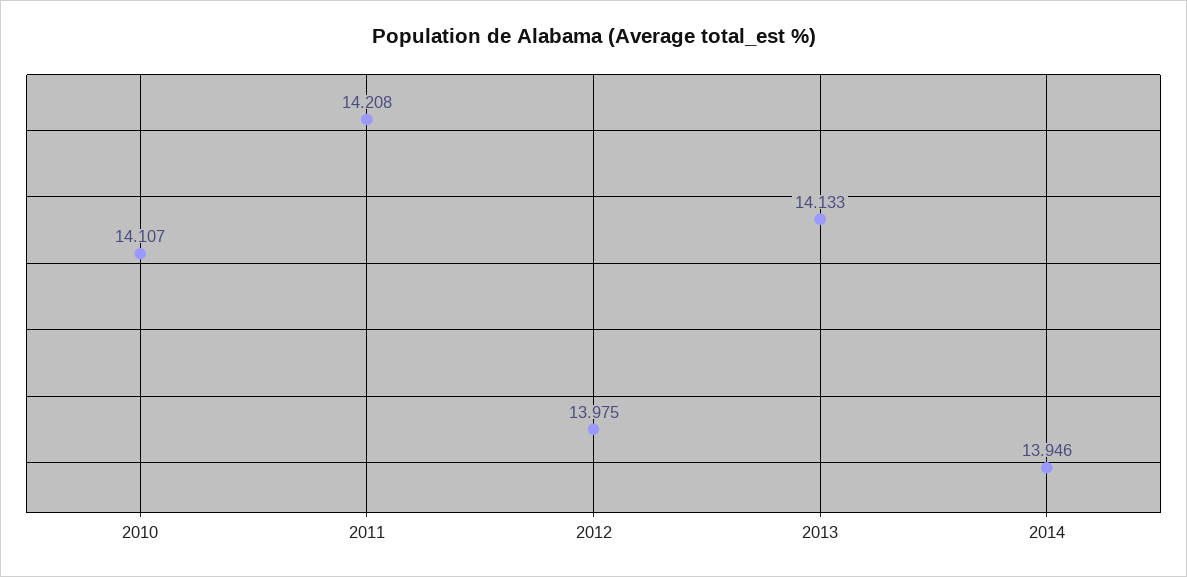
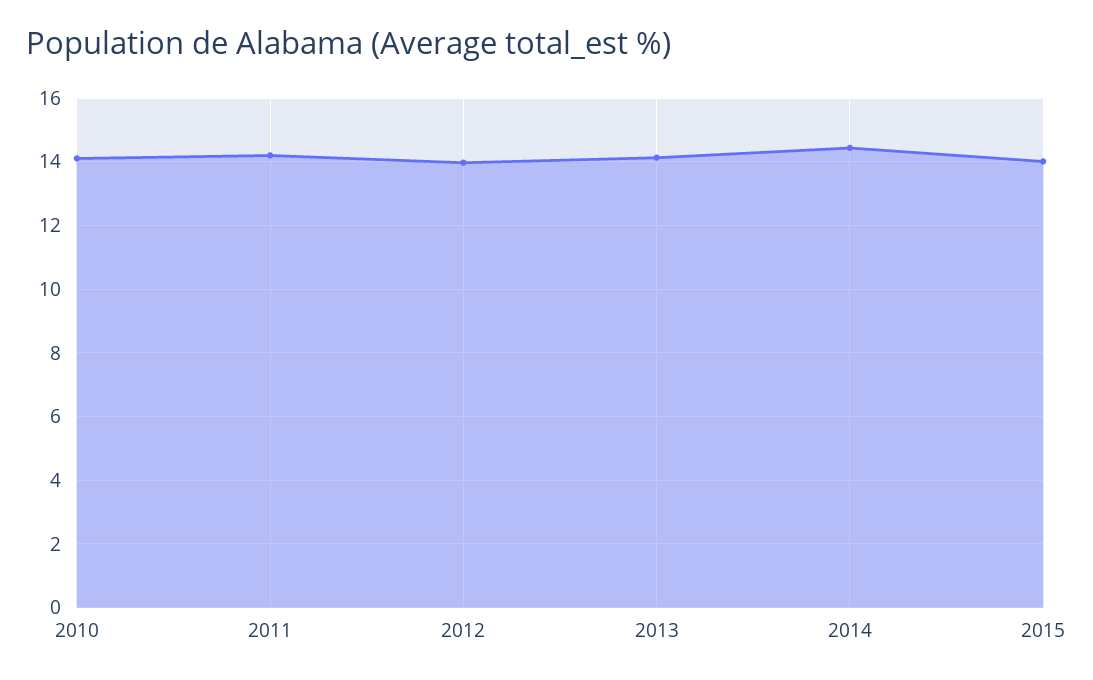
2014: 13.946 -> 14.4
2015: none -> 14

